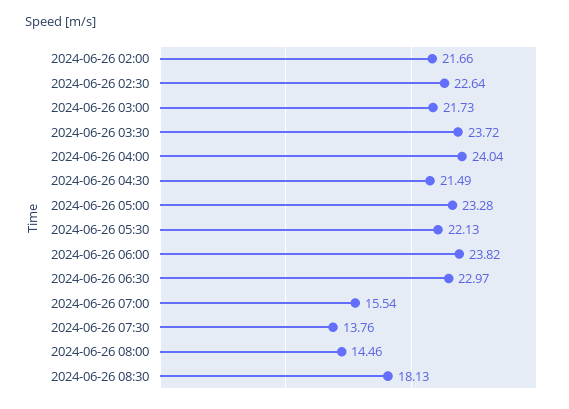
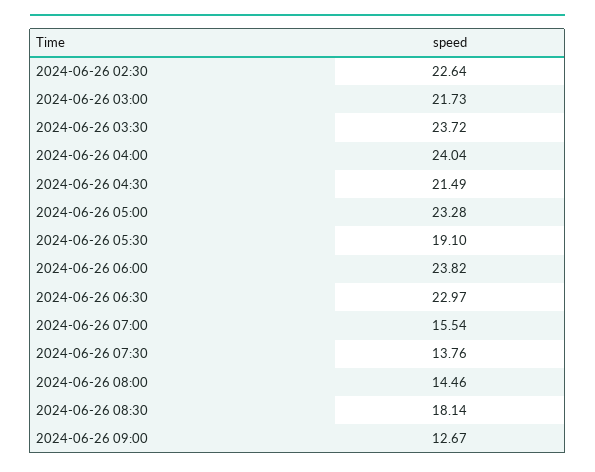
2024-06-26 02:00: 21.66 -> none
2024-06-26 05:30: 22.13 -> 19.1
2024-06-26 08:30: 18.13 -> 18.14
2024-06-26 09:00: none -> 12.67

